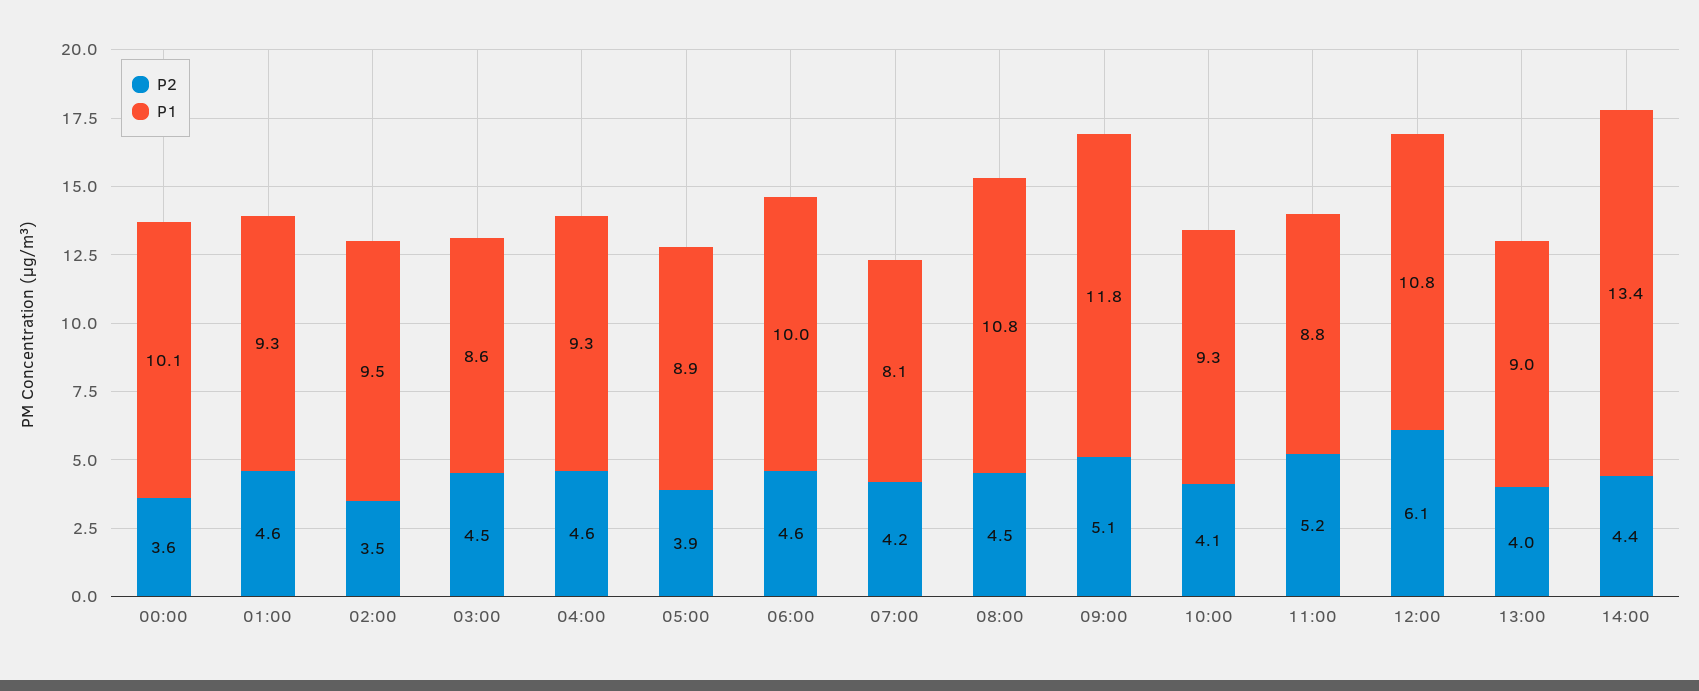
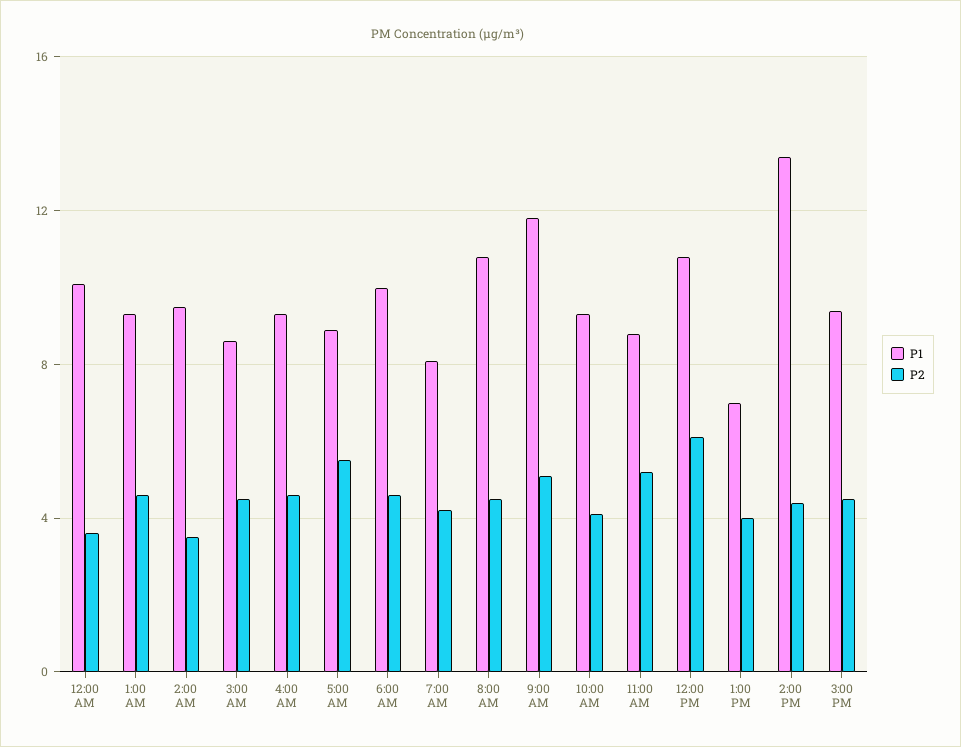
P2, 05:00: 3.9 -> 5.5
P1, 13:00: 9 -> 7
P1, 3:00 PM: none -> 9.5
P2, 3:00 PM: none -> 4.5

